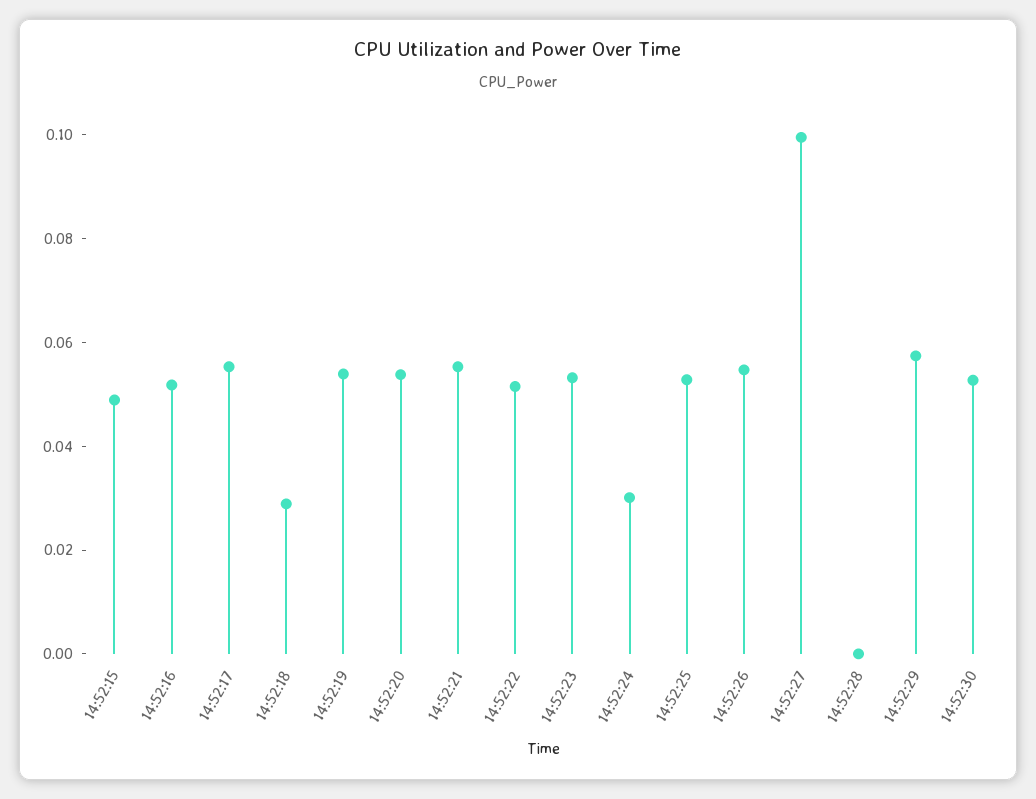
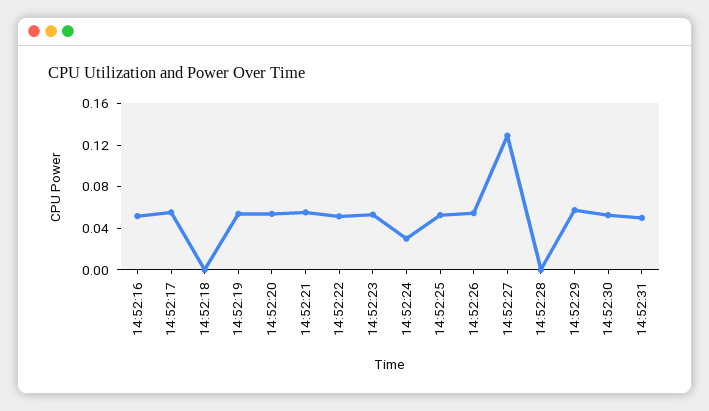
14:52:15: 0.05 -> none
14:52:18: 0.03 -> 0
14:52:27: 0.1 -> 0.13
14:52:31: none -> 0.05

